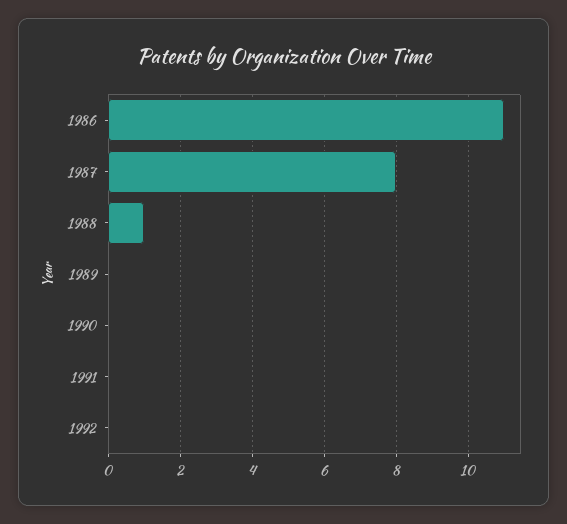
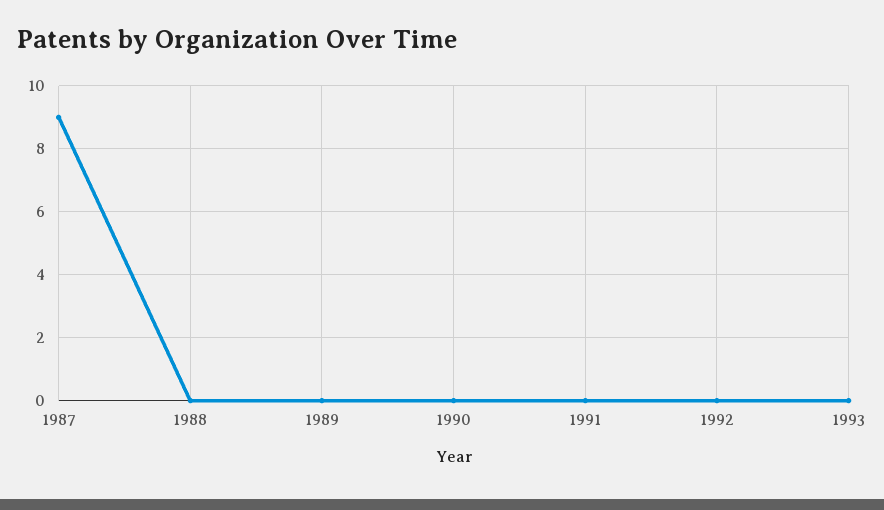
1986: 11 -> none
1987: 8 -> 9
1988: 1 -> 0
1993: none -> 0

